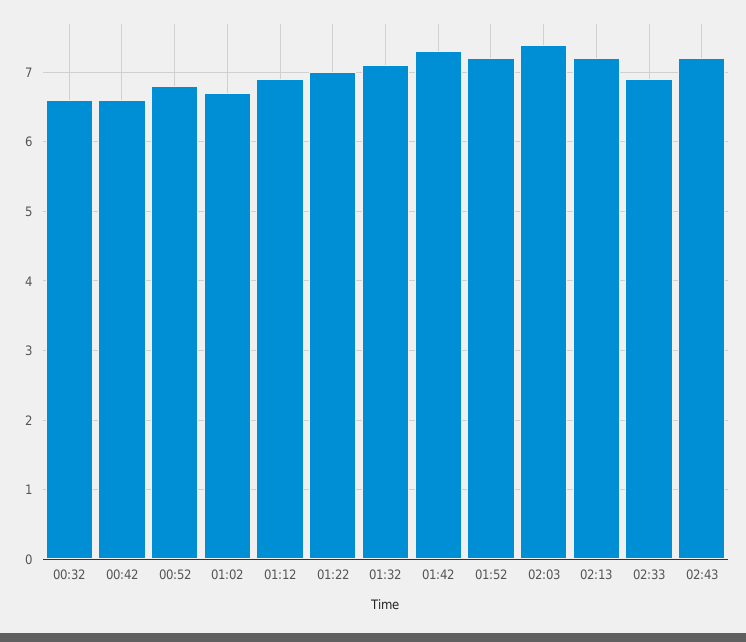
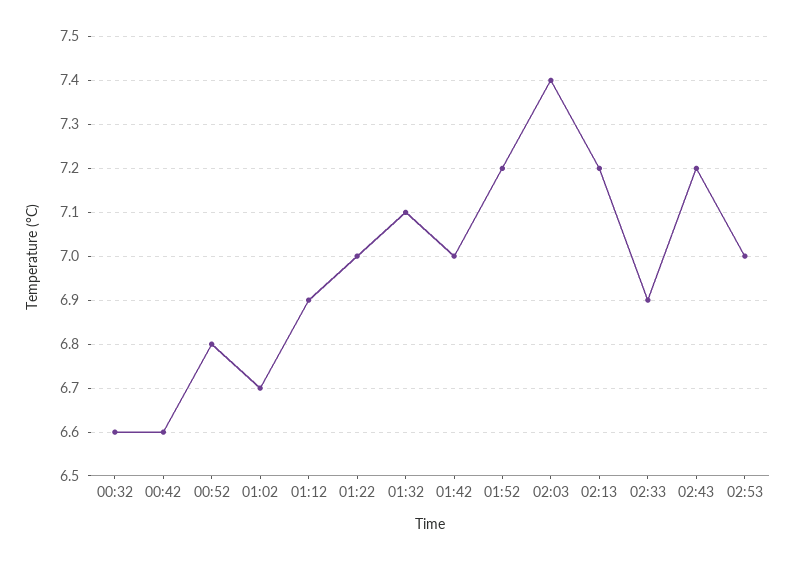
01:42: 7.3 -> 7
02:53: none -> 7

